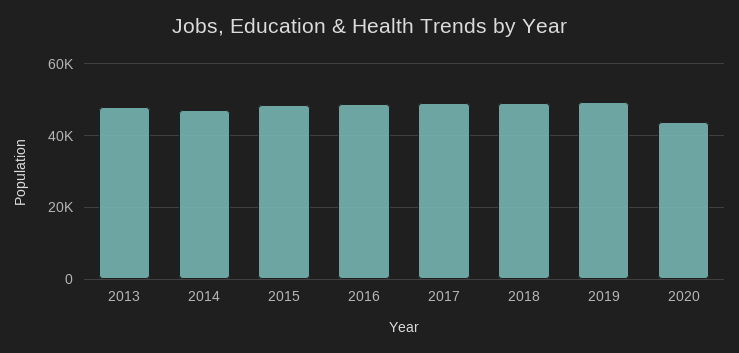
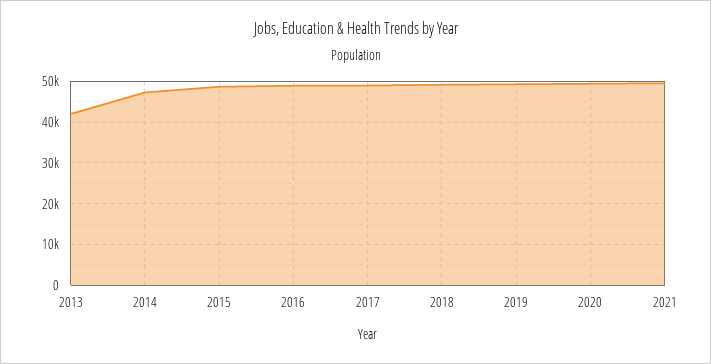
2013: 48000 -> 42000
2020: 44000 -> 50000
2021: none -> 50000

